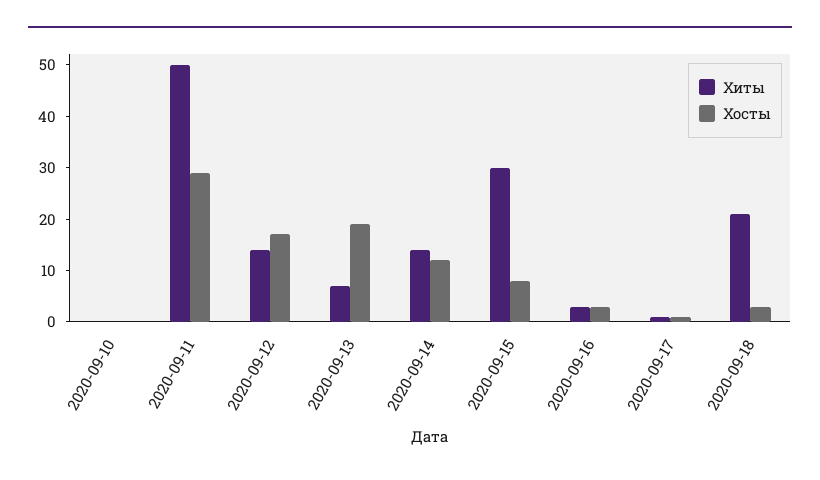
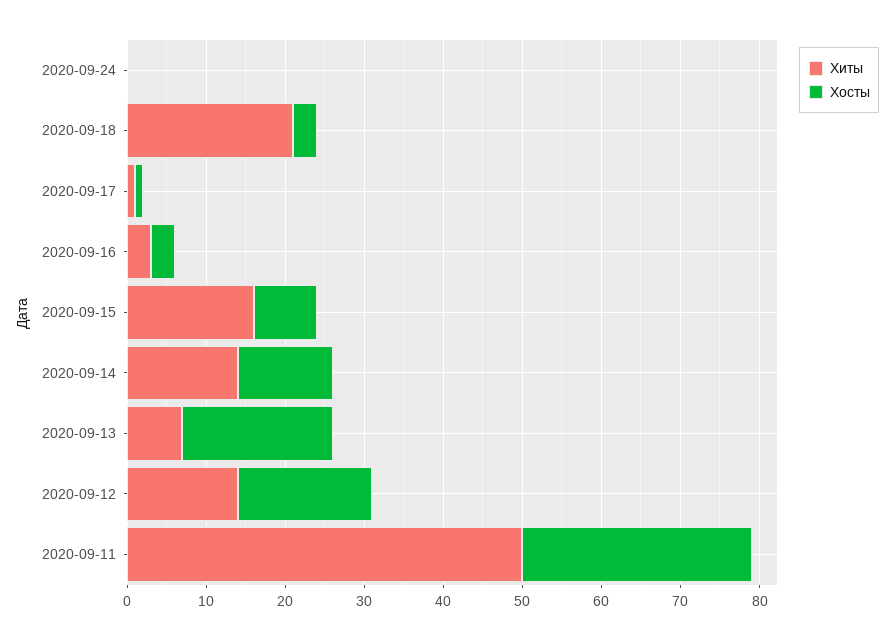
Хиты, 2020-09-10: 0 -> none
Хосты, 2020-09-10: 0 -> none
Хиты, 2020-09-15: 30 -> 15
Хиты, 2020-09-24: none -> 0
Хосты, 2020-09-24: none -> 0

